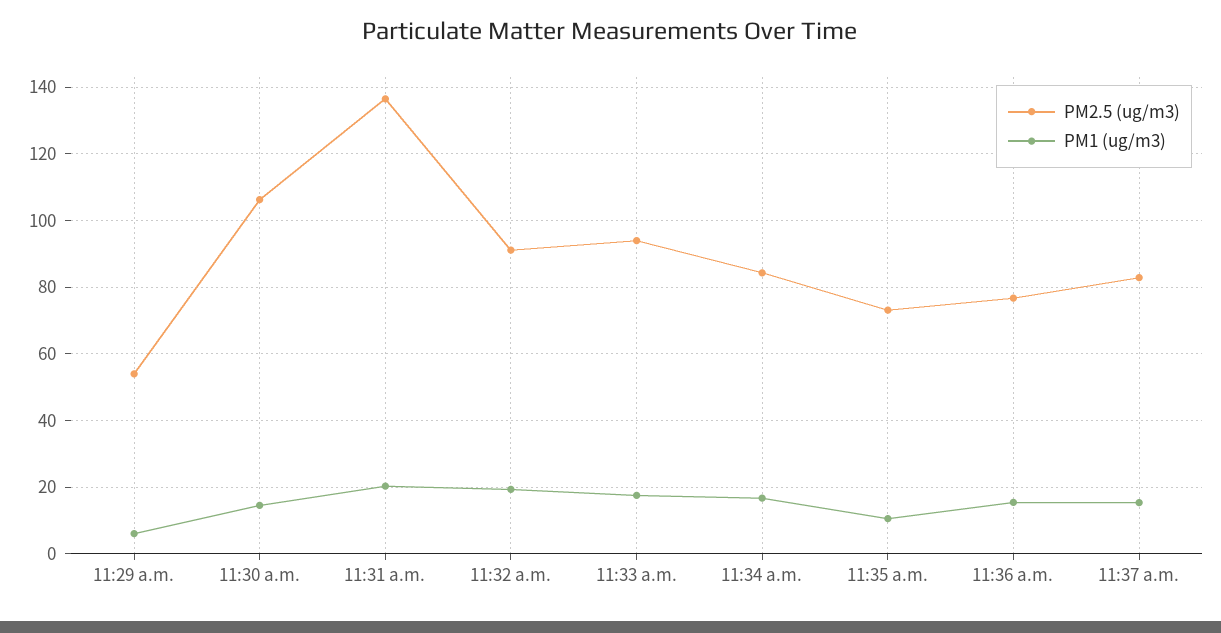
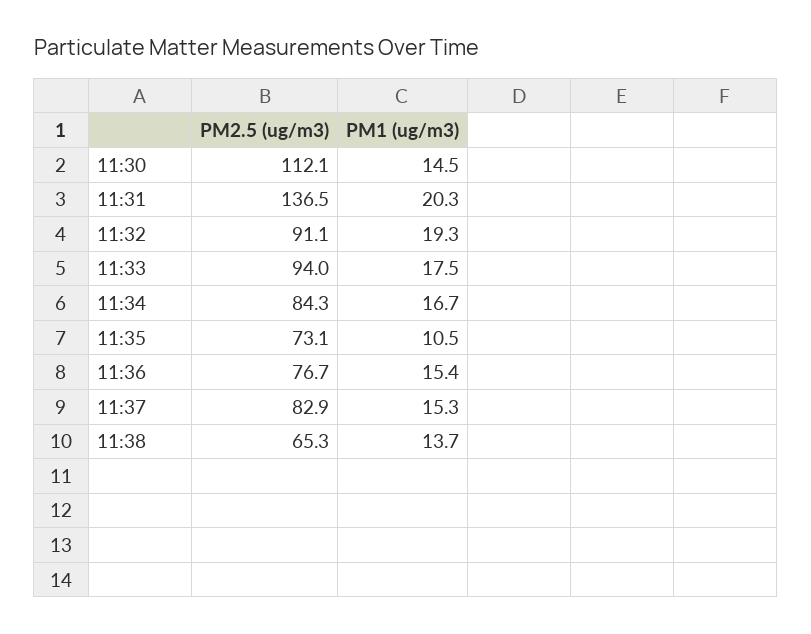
PM2.5 (ug/m3), 11:29 a.m.: 54 -> none
PM1 (ug/m3), 11:29 a.m.: 6 -> none
PM2.5 (ug/m3), 11:30 a.m.: 106 -> 112.1
PM2.5 (ug/m3), 11:38: none -> 65.3
PM1 (ug/m3), 11:38: none -> 13.7

